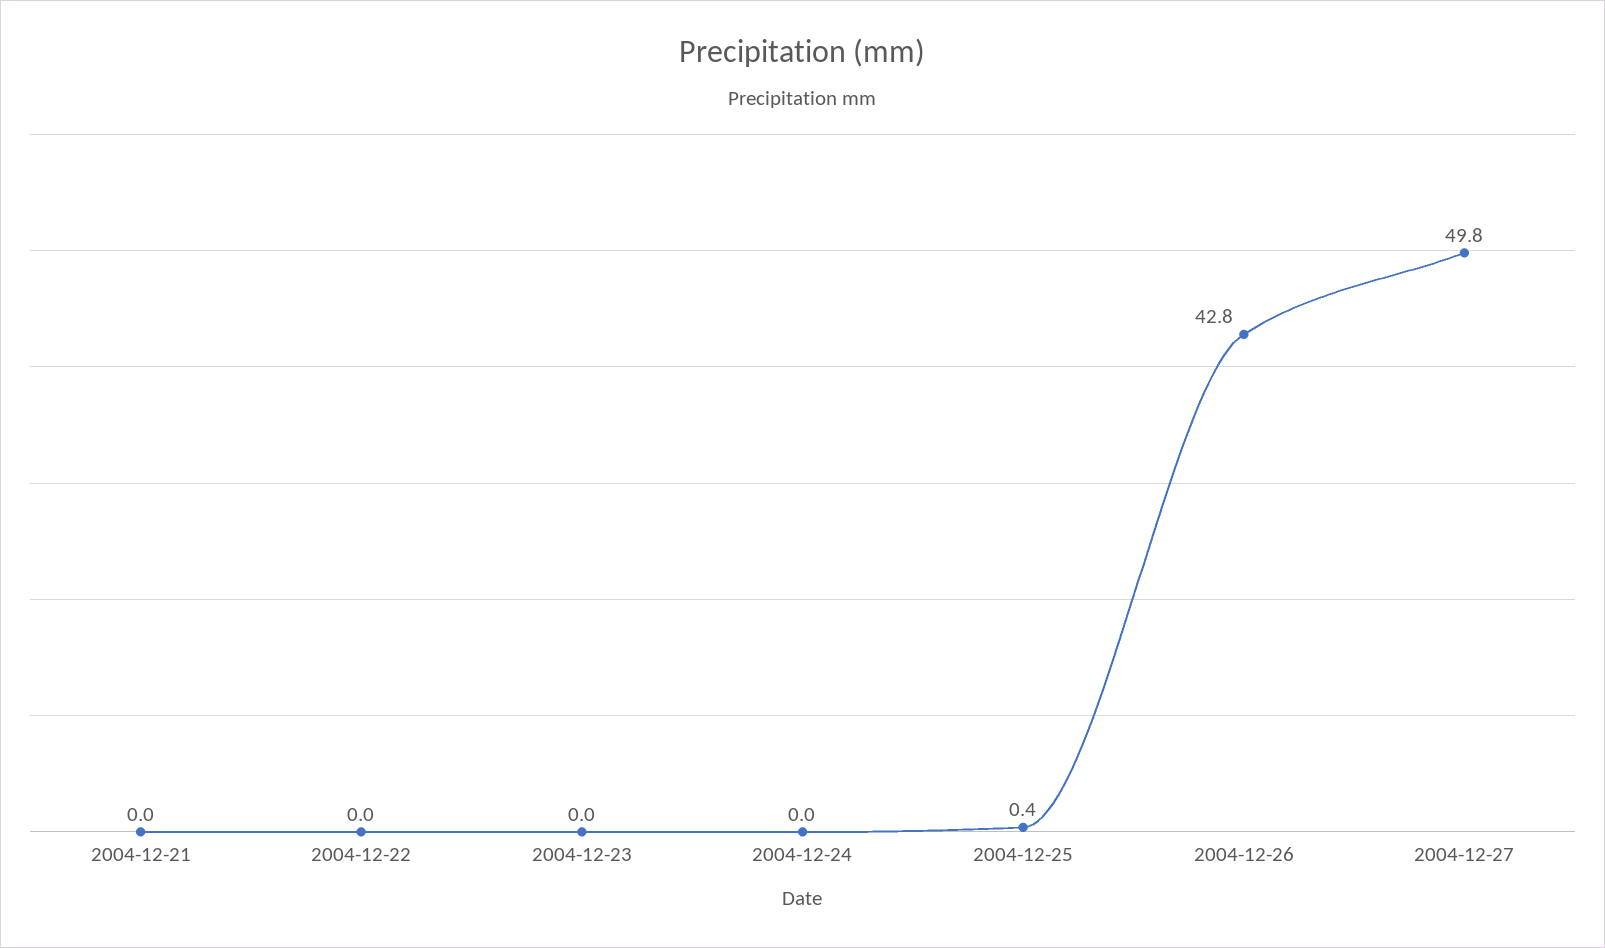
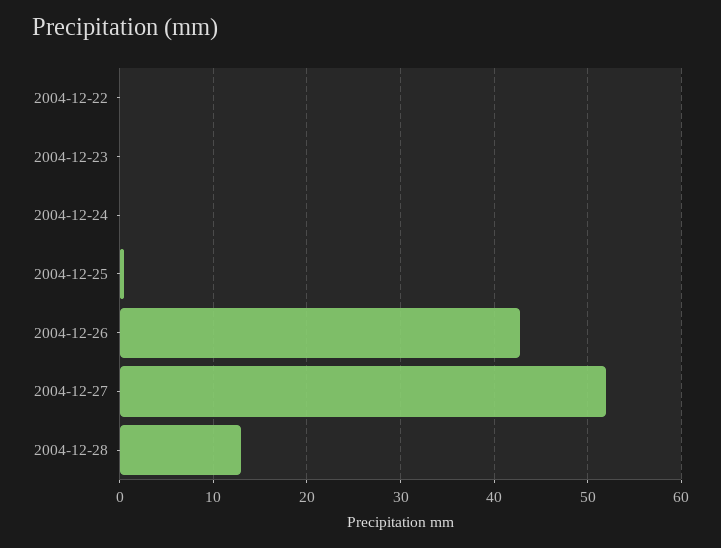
2004-12-21: 0 -> none
2004-12-27: 49.8 -> 52
2004-12-28: none -> 13

